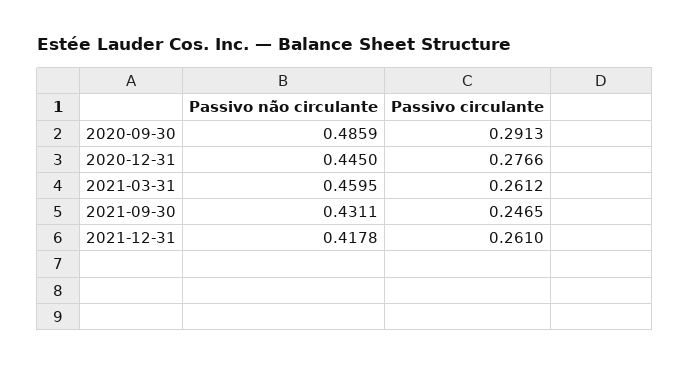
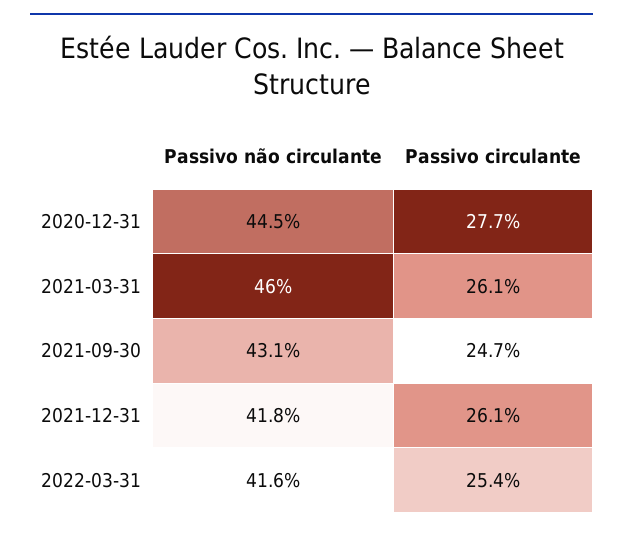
Passivo não circulante, 2020-09-30: 0.4859 -> none
Passivo circulante, 2020-09-30: 0.2913 -> none
Passivo não circulante, 2022-03-31: none -> 0.416
Passivo circulante, 2022-03-31: none -> 0.254

